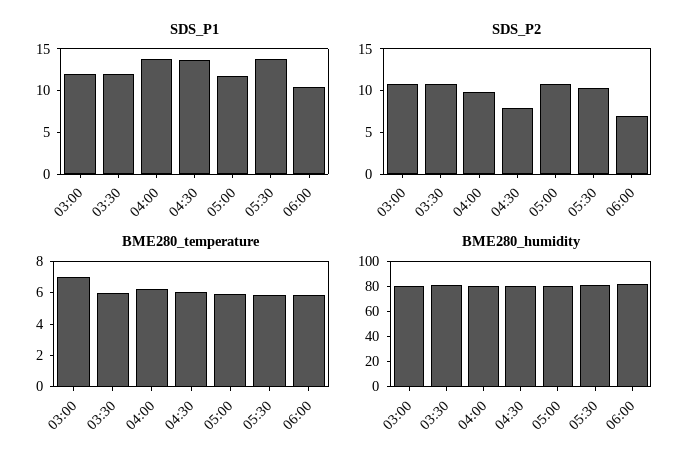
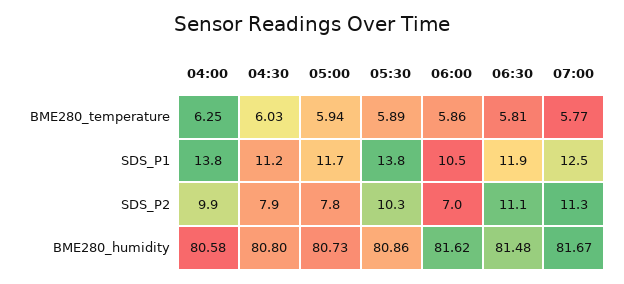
SDS_P1, 03:00: 12 -> none
SDS_P1, 03:30: 12 -> none
SDS_P1, 04:30: 14 -> 11.2
SDS_P2, 03:00: 11 -> none
SDS_P2, 03:30: 11 -> none
SDS_P2, 05:00: 11 -> 7.8
BME280_temperature, 03:00: 7 -> none
BME280_temperature, 03:30: 6 -> none
BME280_humidity, 03:00: 80 -> none
BME280_humidity, 03:30: 80 -> none
BME280_temperature, 06:30: none -> 5.81
BME280_temperature, 07:00: none -> 5.77
SDS_P1, 06:30: none -> 11.9
SDS_P1, 07:00: none -> 12.5
SDS_P2, 06:30: none -> 11.1
SDS_P2, 07:00: none -> 11.3
BME280_humidity, 06:30: none -> 81.48
BME280_humidity, 07:00: none -> 81.67

